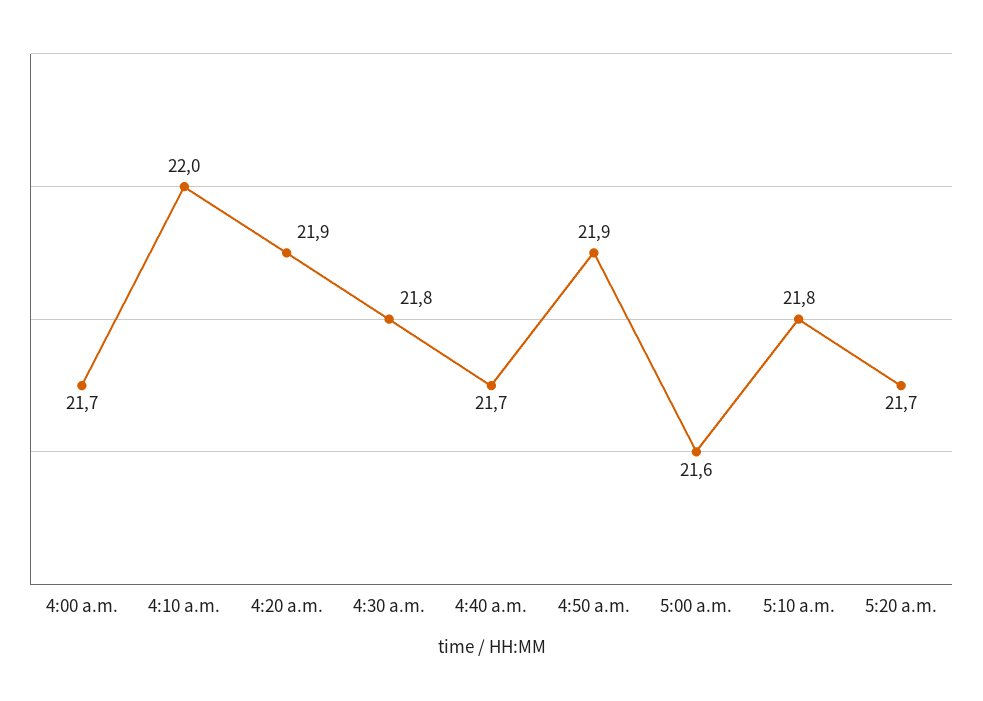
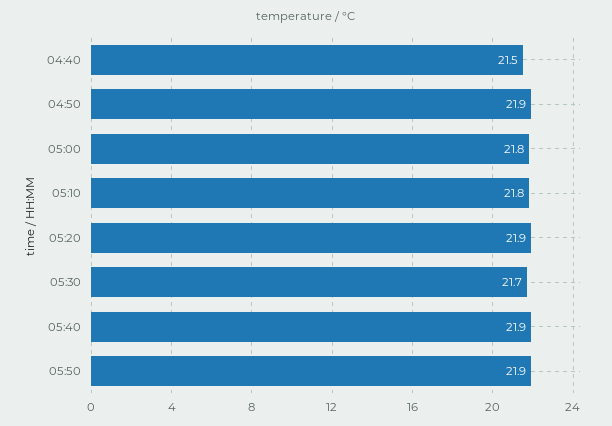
4:00 a.m.: 21.7 -> none
4:10 a.m.: 22 -> none
4:20 a.m.: 21.9 -> none
4:30 a.m.: 21.8 -> none
4:40 a.m.: 21.7 -> 21.5
5:00 a.m.: 21.6 -> 21.8
5:20 a.m.: 21.7 -> 21.9
05:30: none -> 21.7
05:40: none -> 21.9
05:50: none -> 21.9

